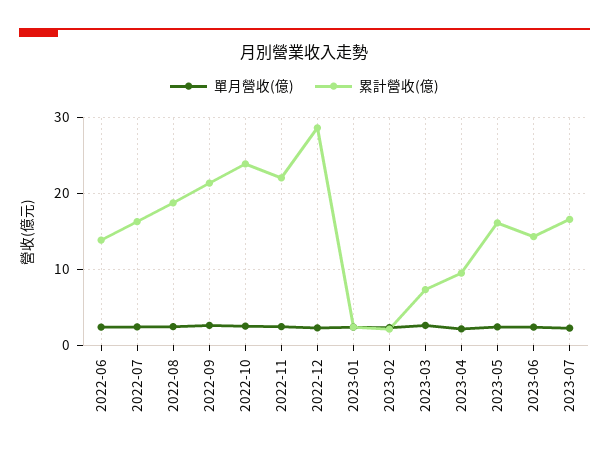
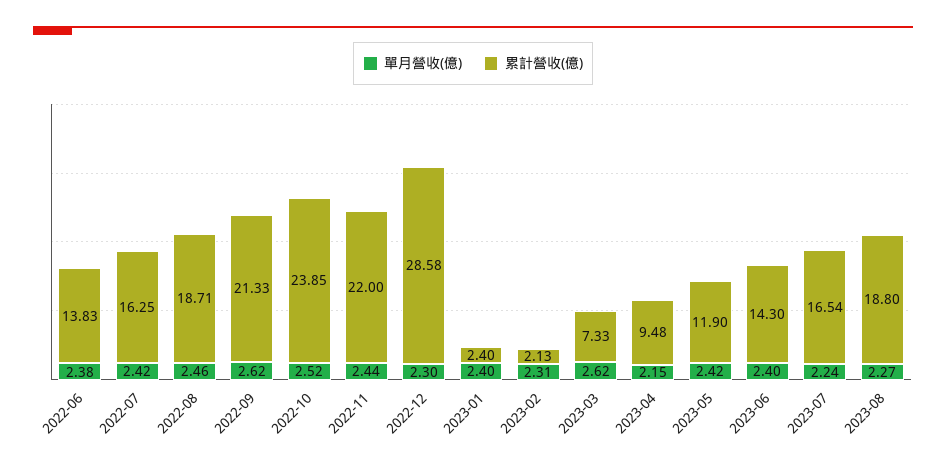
累計營收(億), 2023-05: 16 -> 11.9
單月營收(億), 2023-08: none -> 2.27
累計營收(億), 2023-08: none -> 18.8

